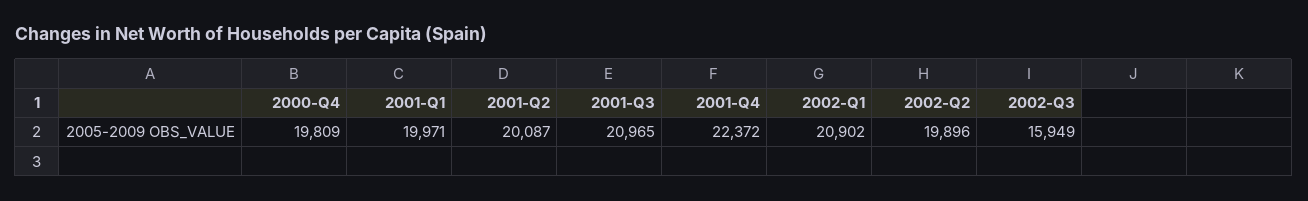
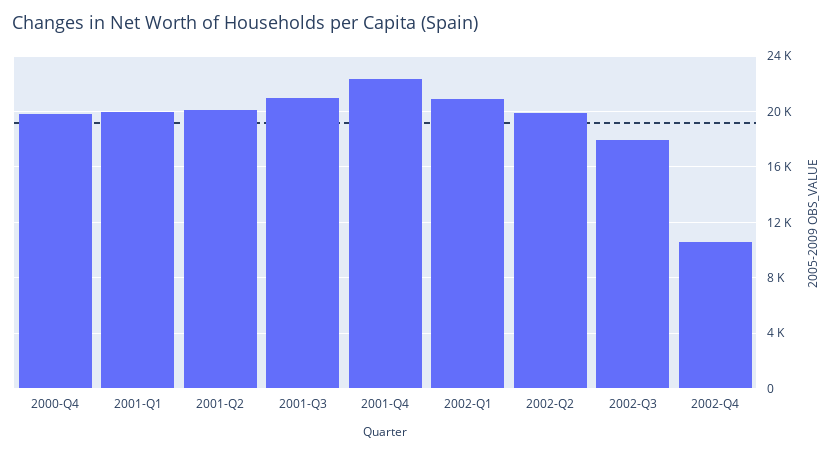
2002-Q3: 15949 -> 18000
2002-Q4: none -> 10500

